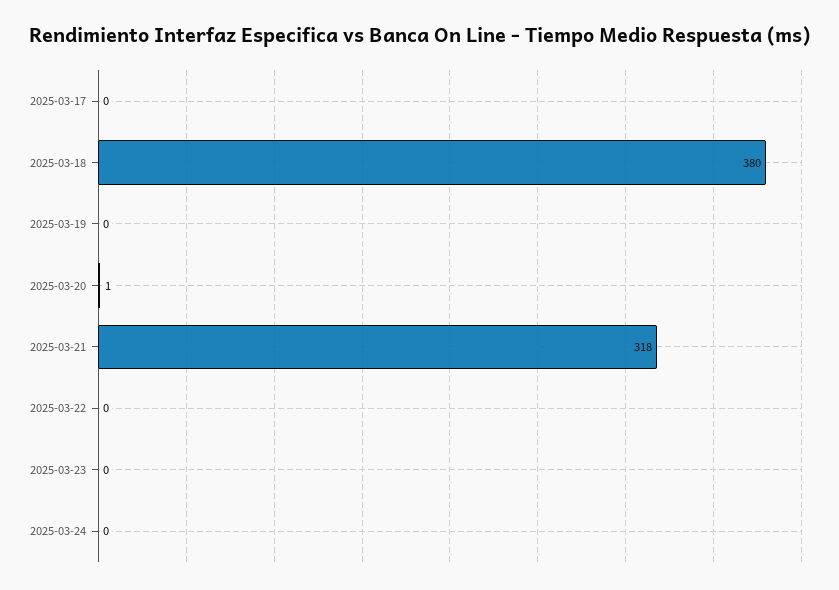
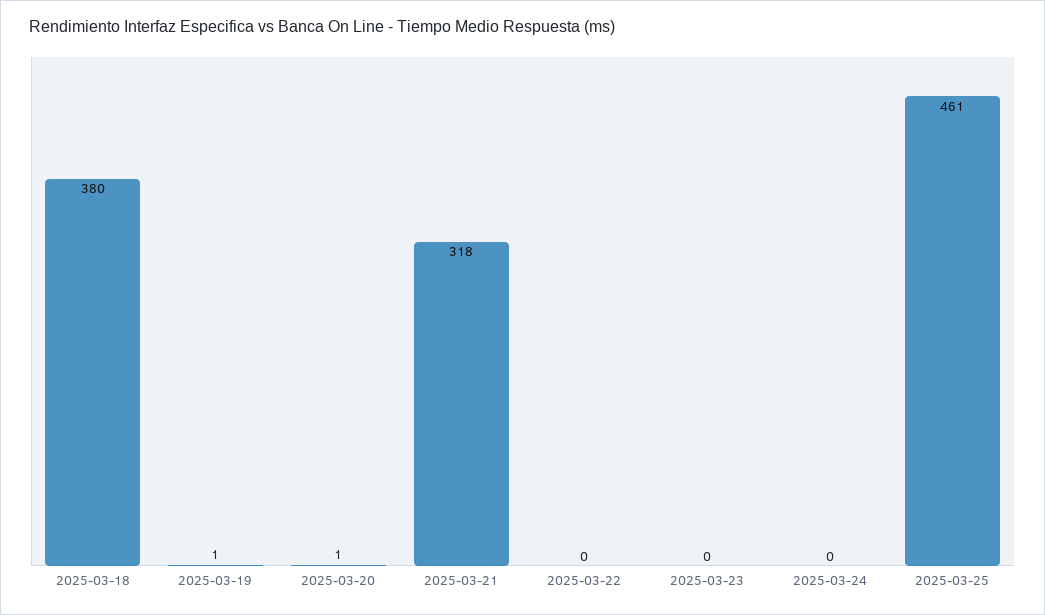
2025-03-17: 0 -> none
2025-03-19: 0 -> 1
2025-03-25: none -> 461

